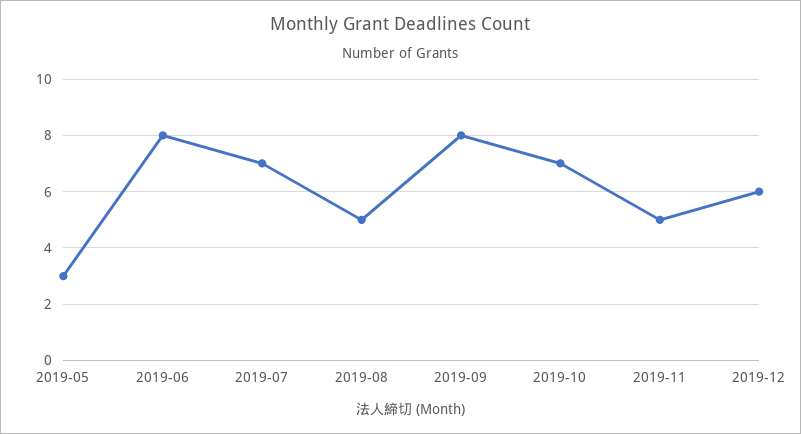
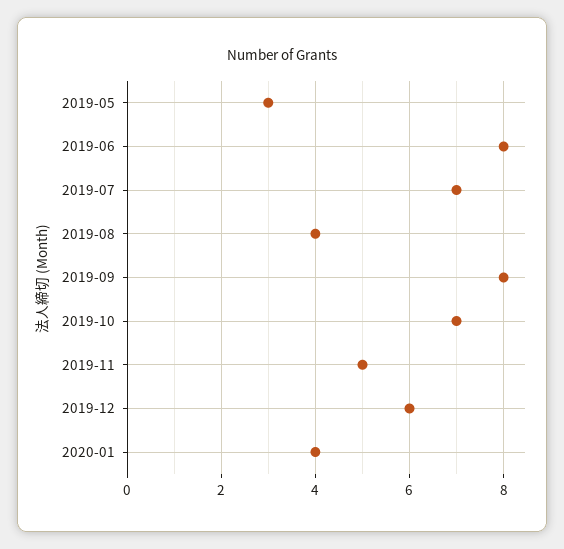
2019-08: 5 -> 4
2020-01: none -> 4

